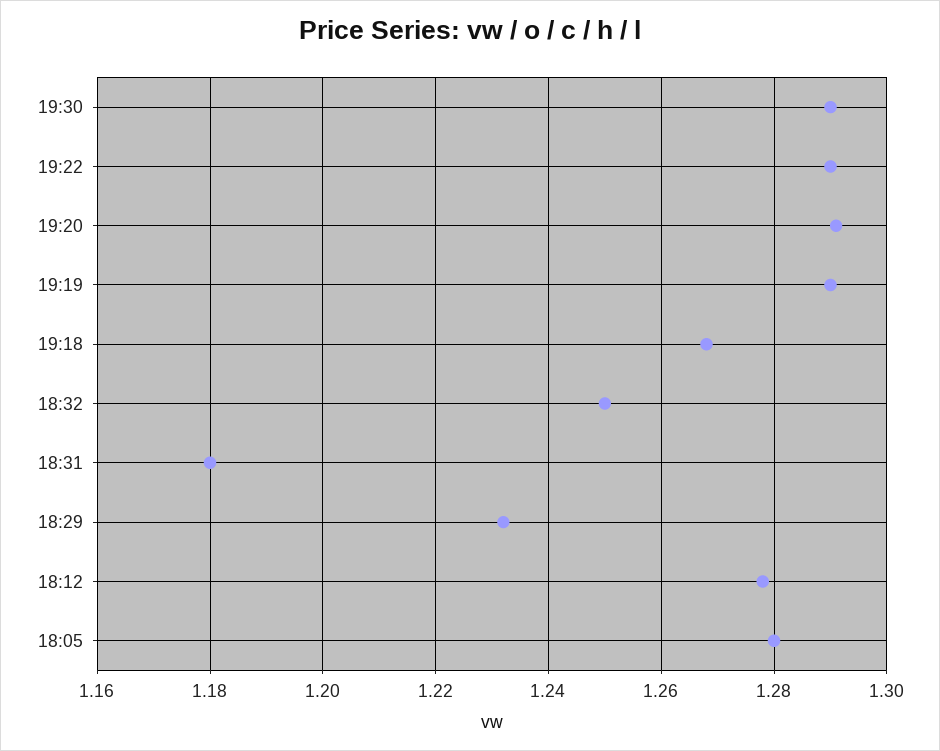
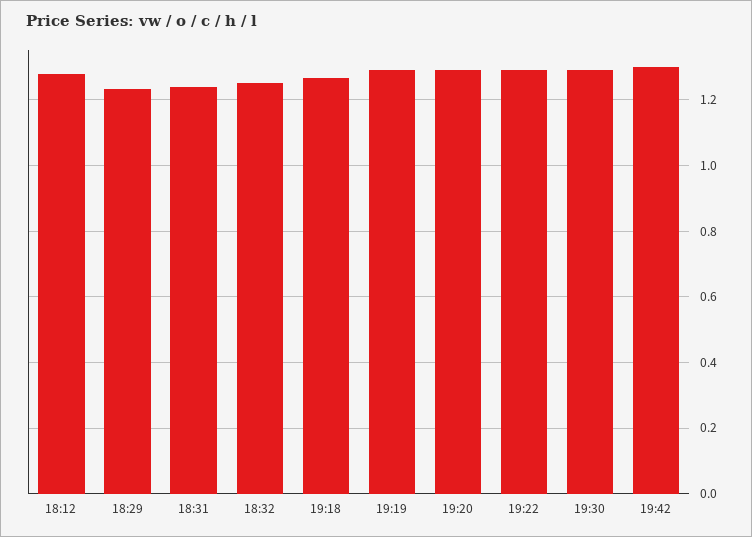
18:31: 1.18 -> 1.24
18:05: 1.28 -> none
19:42: none -> 1.3

